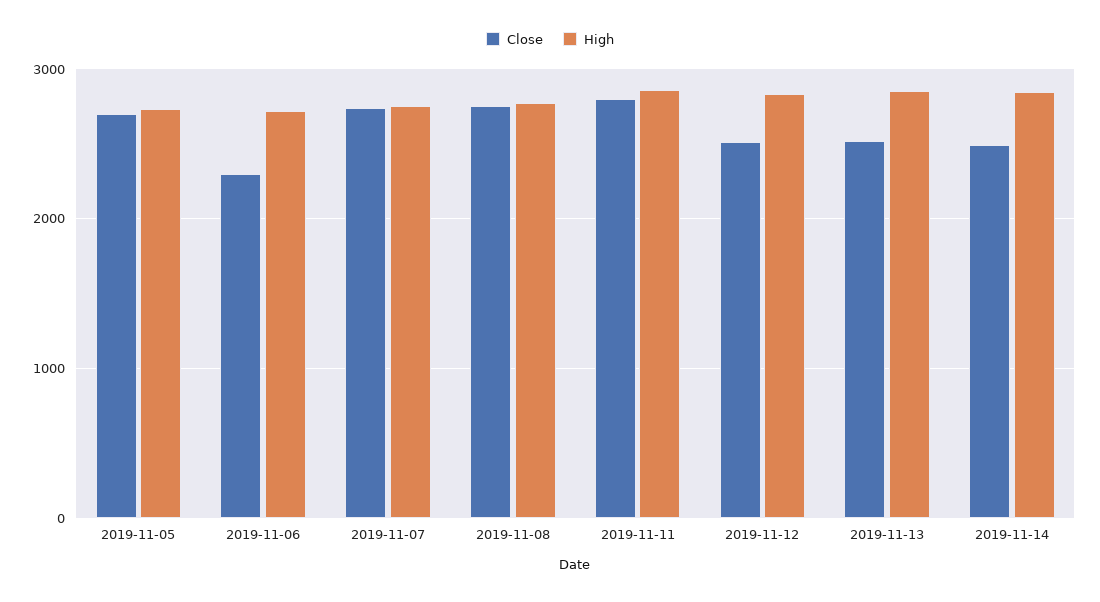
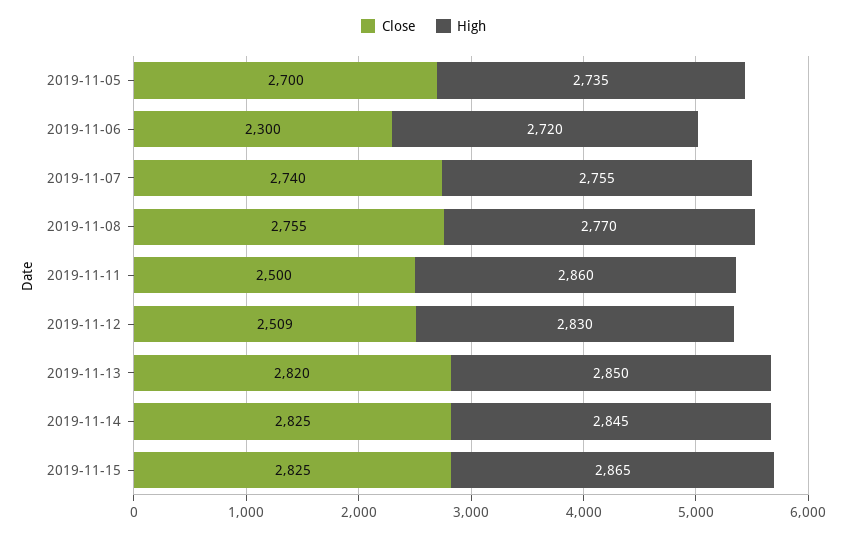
Close, 2019-11-11: 2800 -> 2500
Close, 2019-11-13: 2500 -> 2820
Close, 2019-11-14: 2500 -> 2825
Close, 2019-11-15: none -> 2825
High, 2019-11-15: none -> 2865

